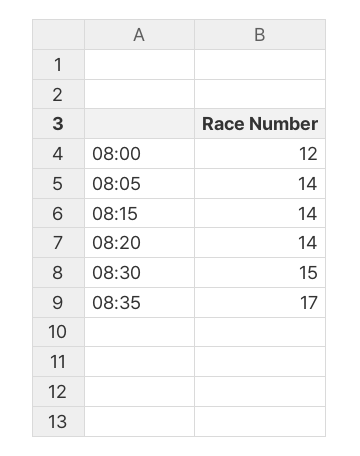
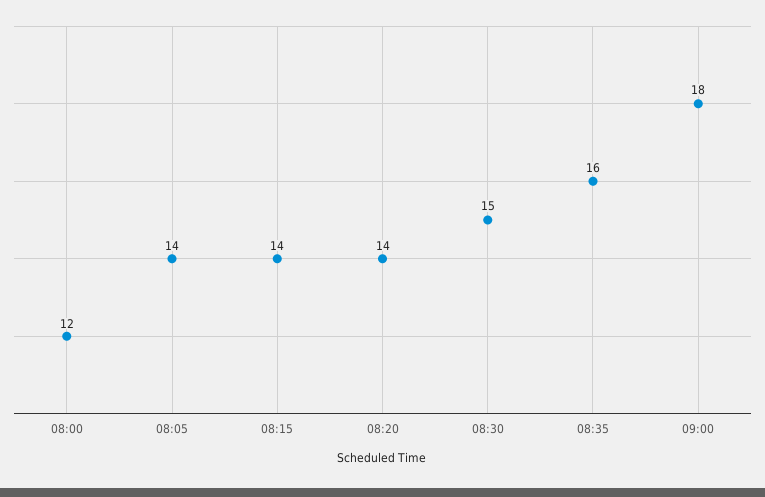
08:35: 17 -> 16
09:00: none -> 18

